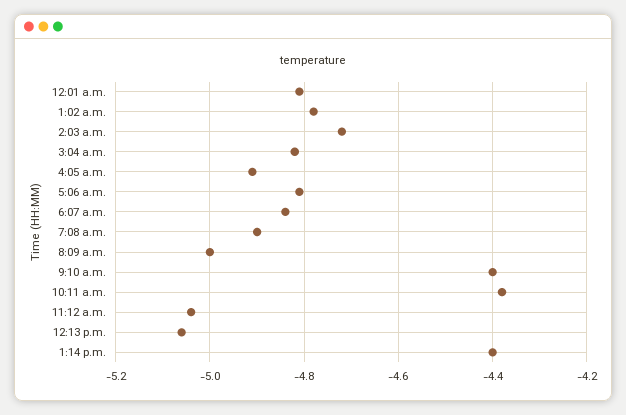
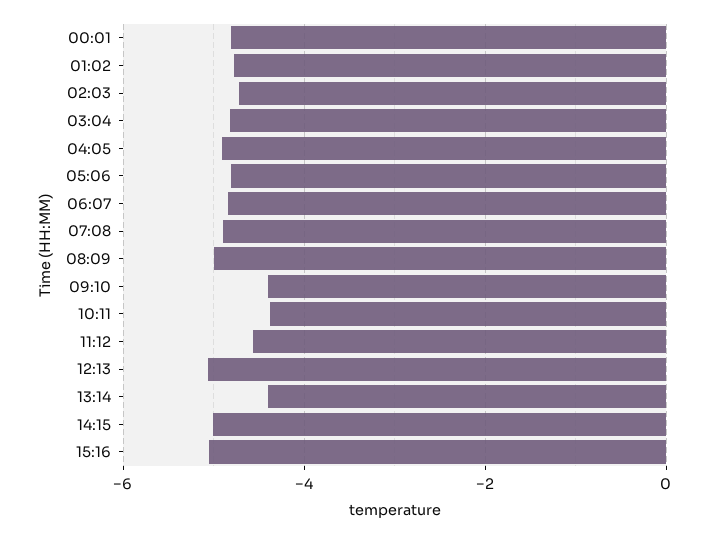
11:12 a.m.: -5.05 -> -4.6
14:15: none -> -5
15:16: none -> -5

